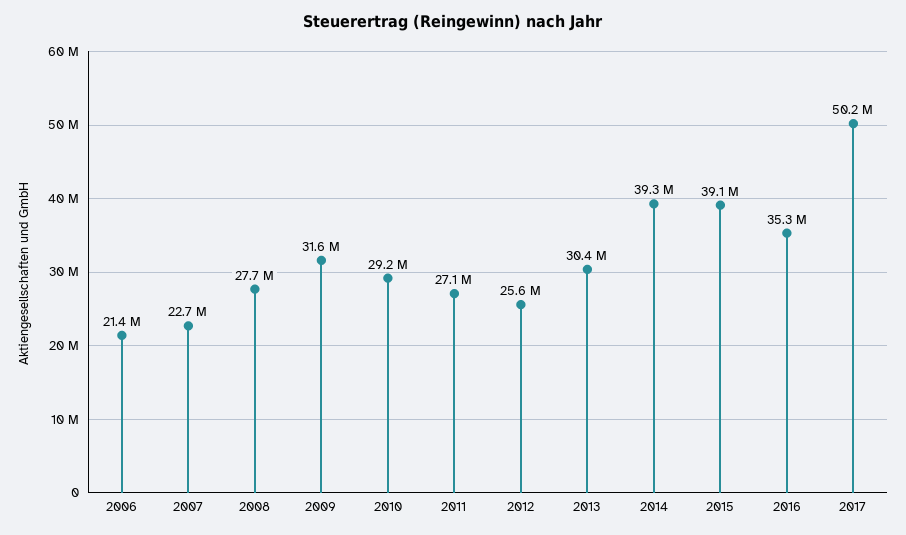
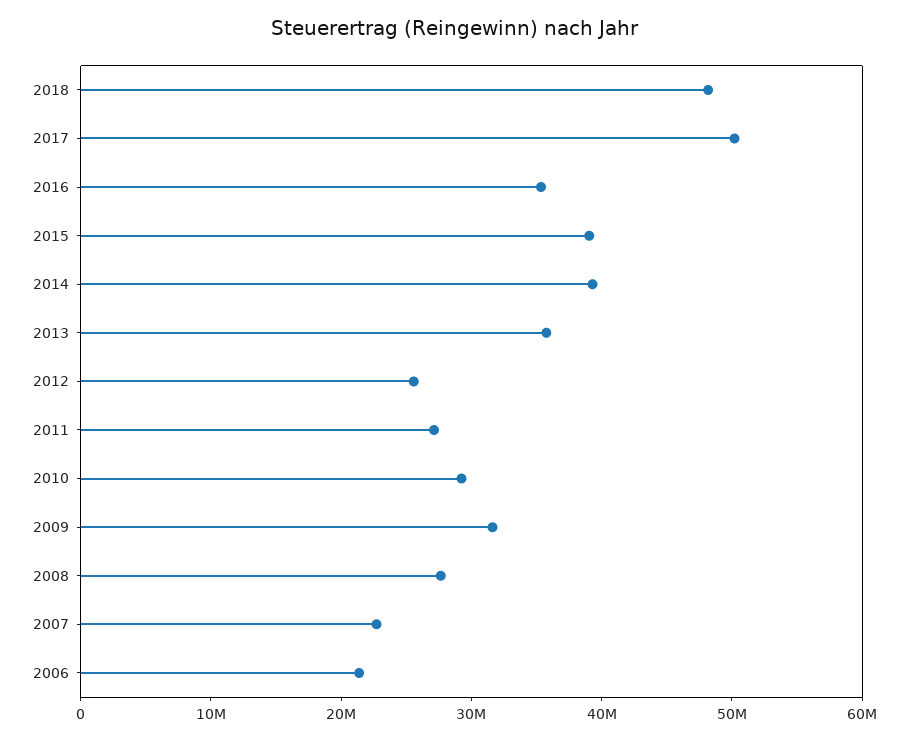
2013: 30400000 -> 36000000
2018: none -> 48000000

